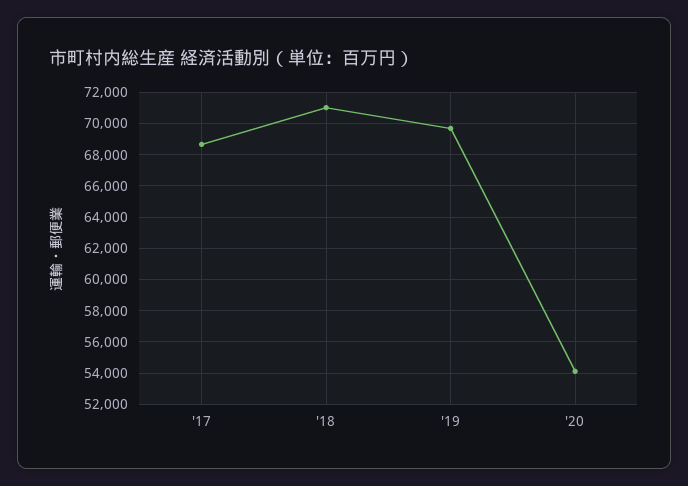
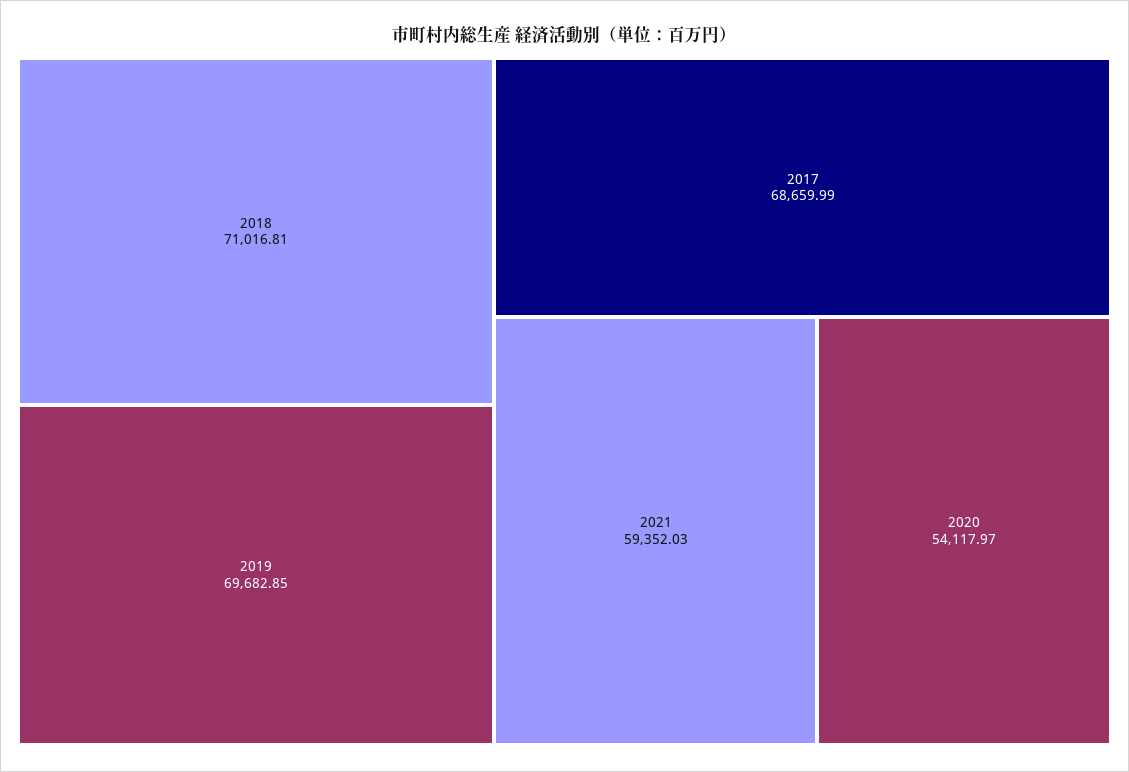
2021: none -> 59352.03

